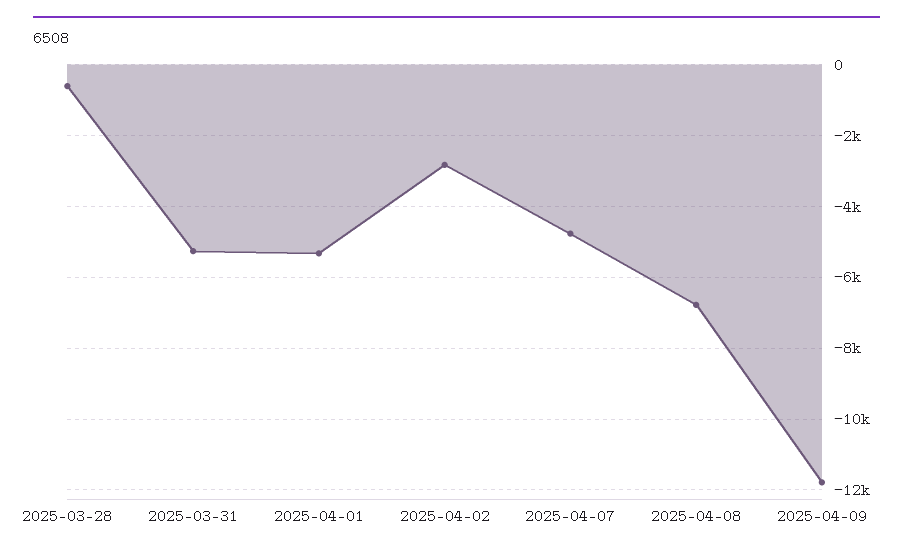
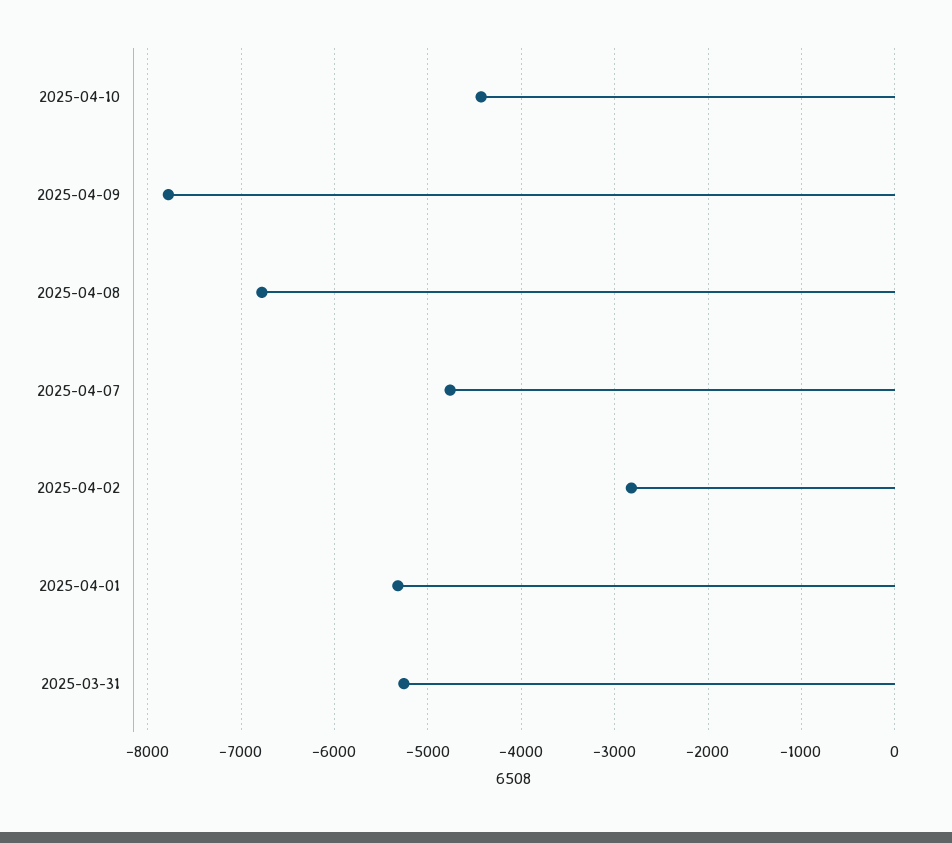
2025-03-28: -600 -> none
2025-04-09: -11800 -> -7800
2025-04-10: none -> -4400

